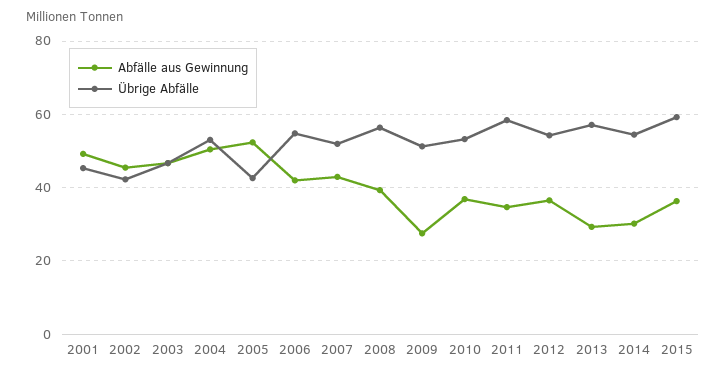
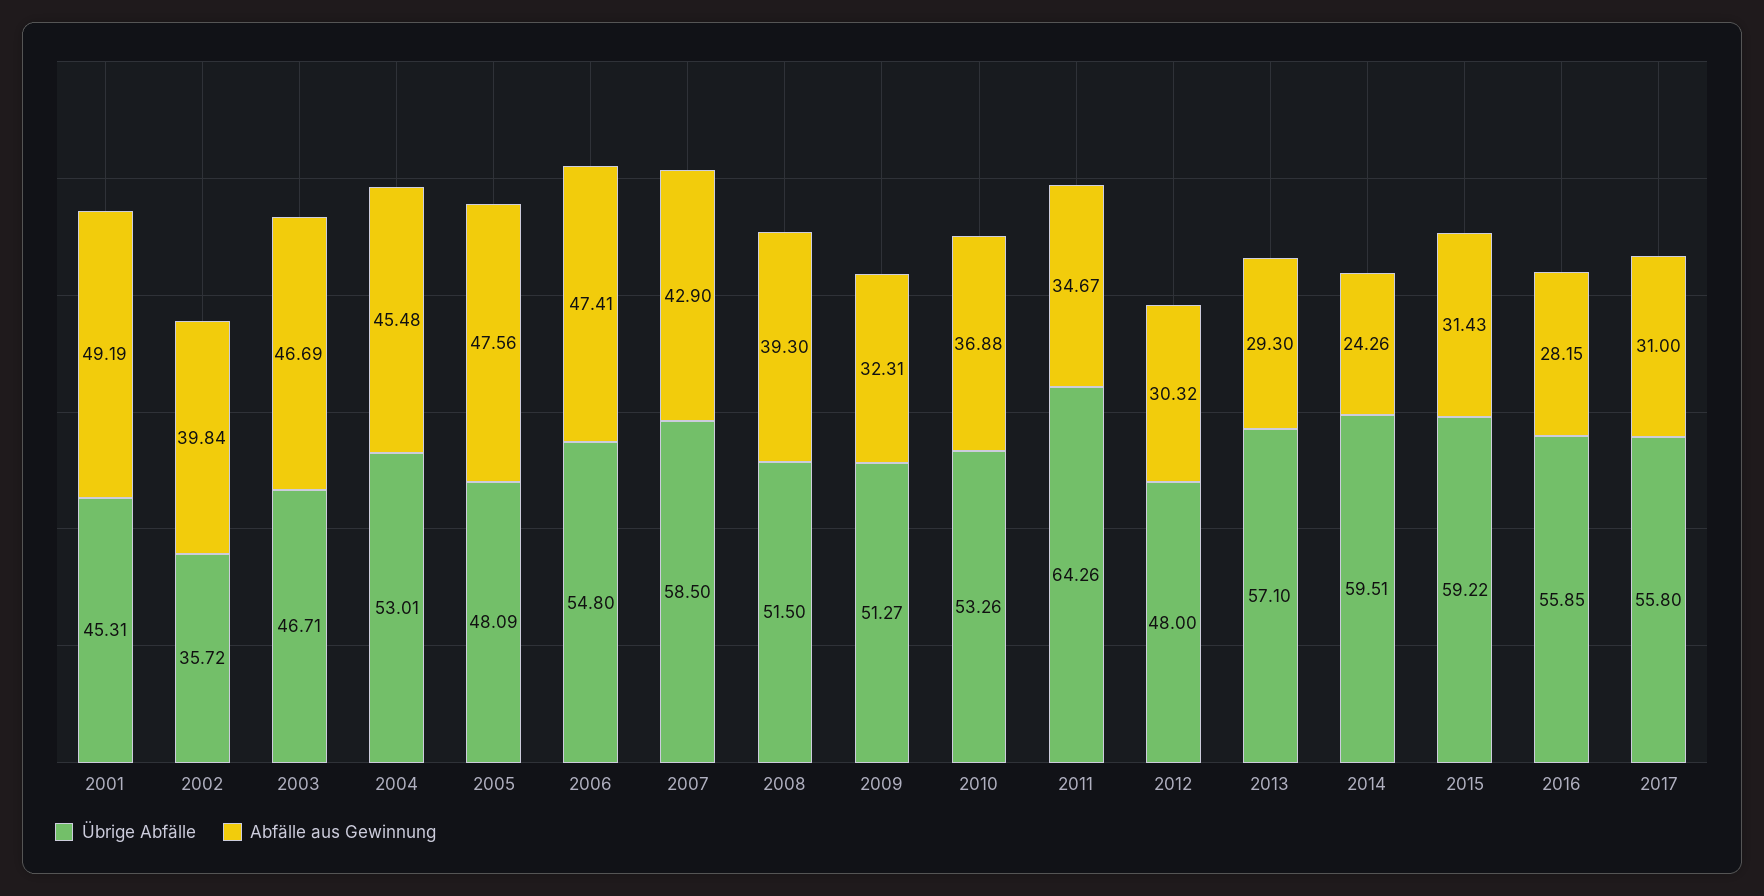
Abfälle aus Gewinnung, 2002: 46 -> 39.84
Übrige Abfälle, 2002: 42 -> 35.72
Abfälle aus Gewinnung, 2004: 50 -> 45.48
Abfälle aus Gewinnung, 2005: 52 -> 47.56
Übrige Abfälle, 2005: 42 -> 48.09
Abfälle aus Gewinnung, 2006: 42 -> 47.41
Übrige Abfälle, 2007: 52 -> 58.5
Übrige Abfälle, 2008: 56 -> 51.5
Abfälle aus Gewinnung, 2009: 28 -> 32.31
Übrige Abfälle, 2011: 58 -> 64.26
Abfälle aus Gewinnung, 2012: 36 -> 30.32
Übrige Abfälle, 2012: 54 -> 48
Abfälle aus Gewinnung, 2014: 30 -> 24.26
Übrige Abfälle, 2014: 54 -> 59.51
Abfälle aus Gewinnung, 2015: 36 -> 31.43
Übrige Abfälle, 2016: none -> 55.85
Abfälle aus Gewinnung, 2016: none -> 28.15
Übrige Abfälle, 2017: none -> 55.8
Abfälle aus Gewinnung, 2017: none -> 31

